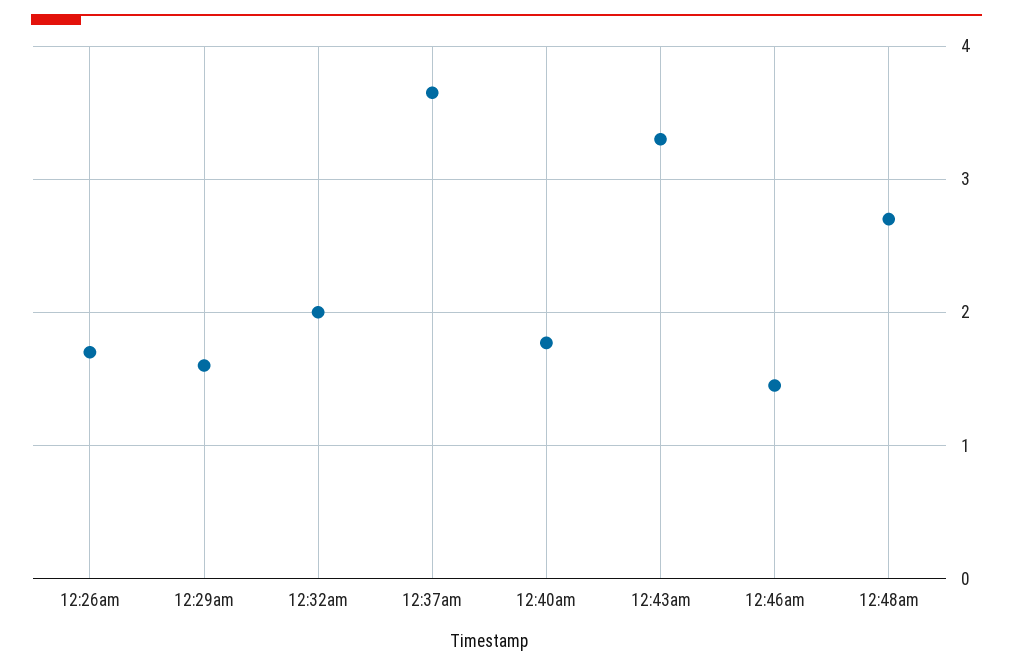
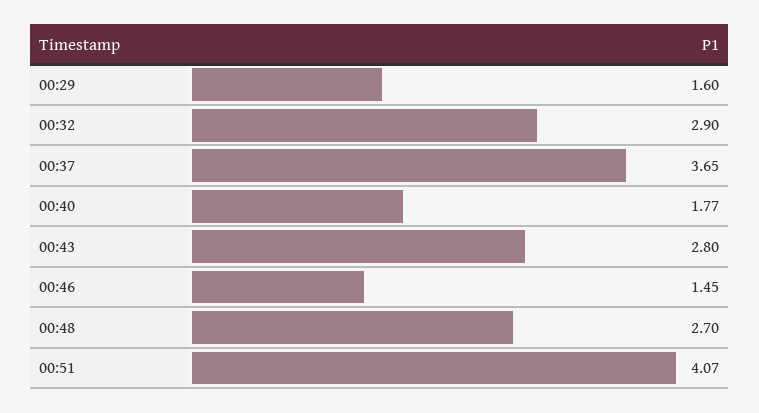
12:26am: 1.7 -> none
12:32am: 2 -> 2.9
12:43am: 3.3 -> 2.8
00:51: none -> 4.07

